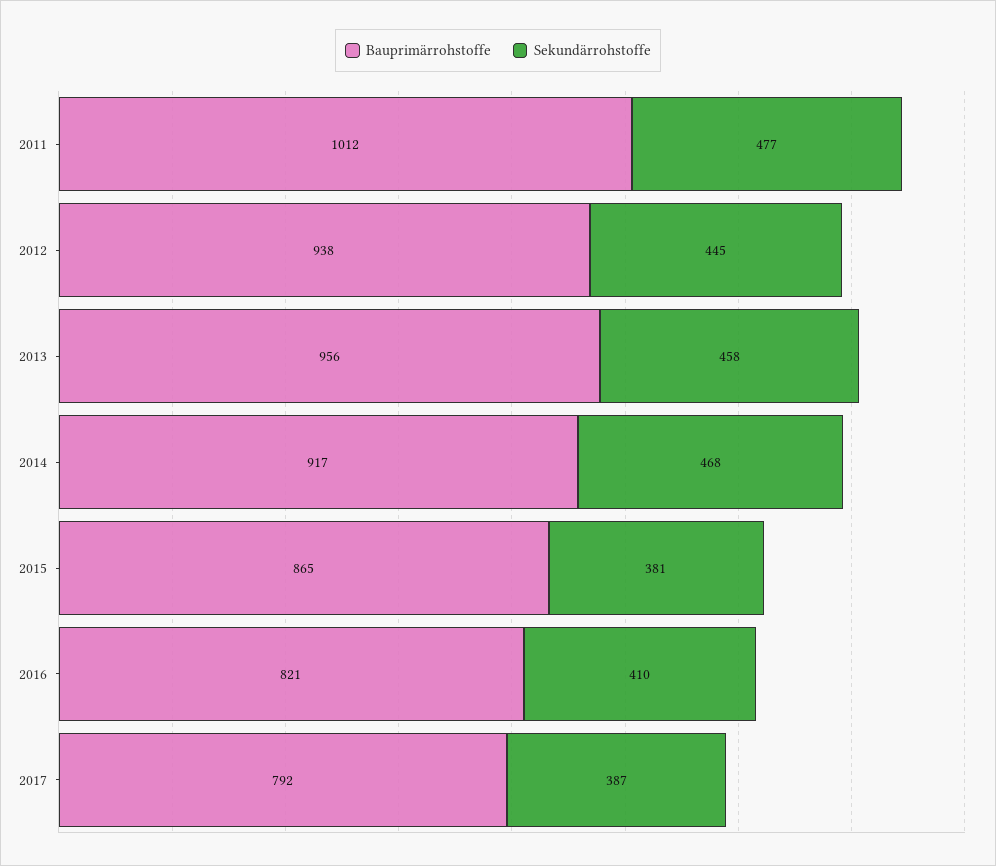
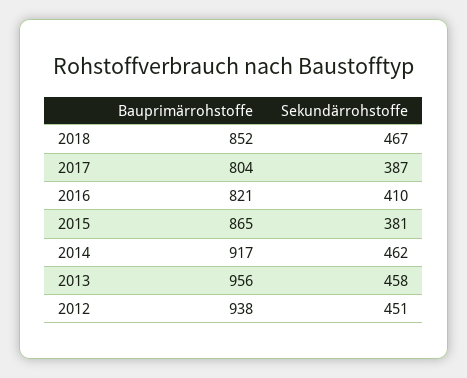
Bauprimärrohstoffe, 2011: 1012 -> none
Sekundärrohstoffe, 2011: 477 -> none
Sekundärrohstoffe, 2012: 445 -> 451
Sekundärrohstoffe, 2014: 468 -> 462
Bauprimärrohstoffe, 2017: 792 -> 804
Bauprimärrohstoffe, 2018: none -> 852
Sekundärrohstoffe, 2018: none -> 467

